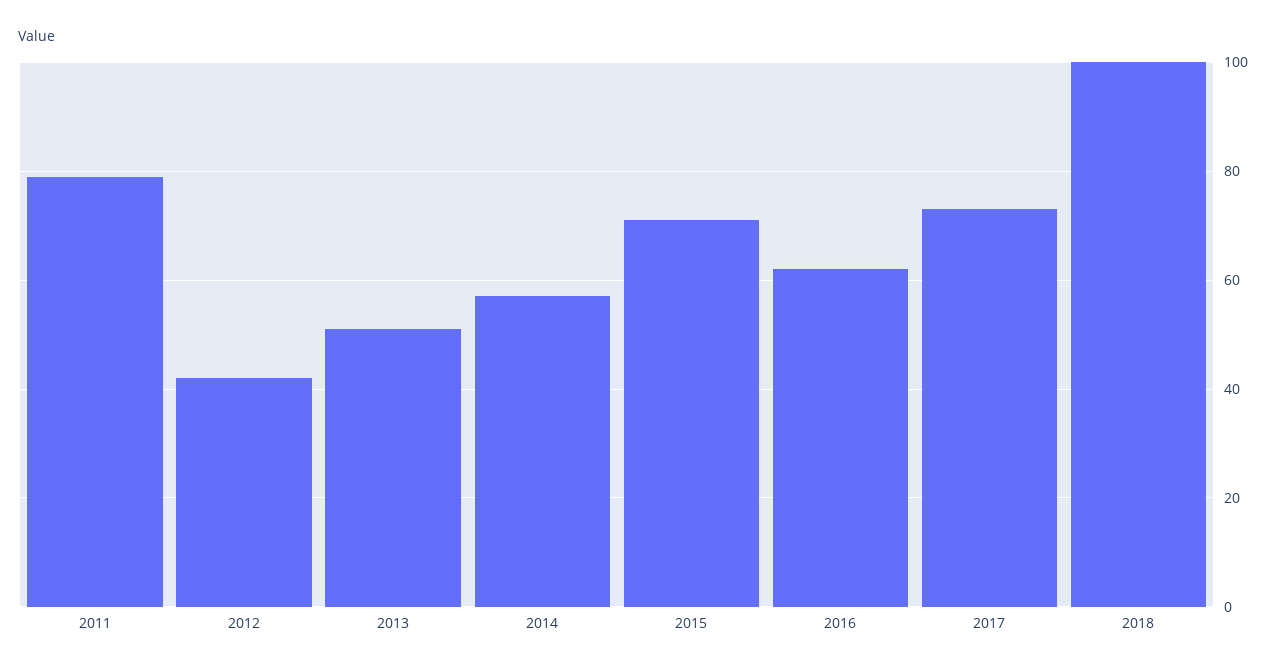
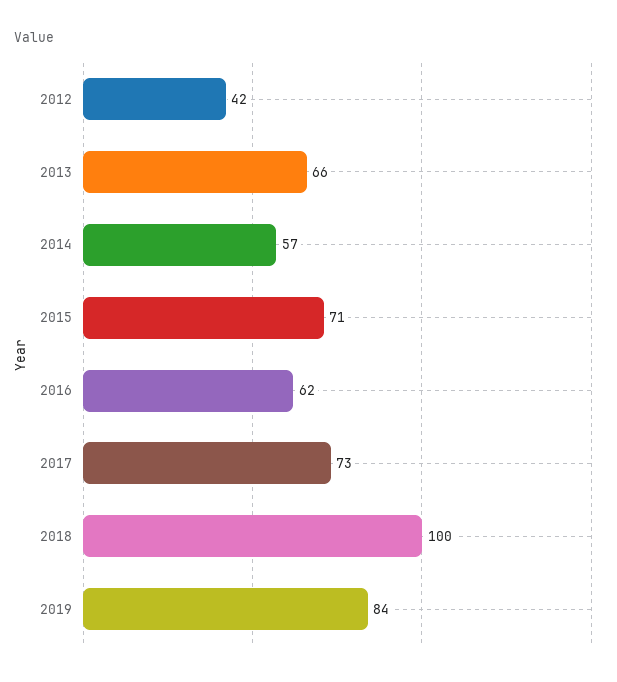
2011: 80 -> none
2013: 50 -> 66
2019: none -> 84

